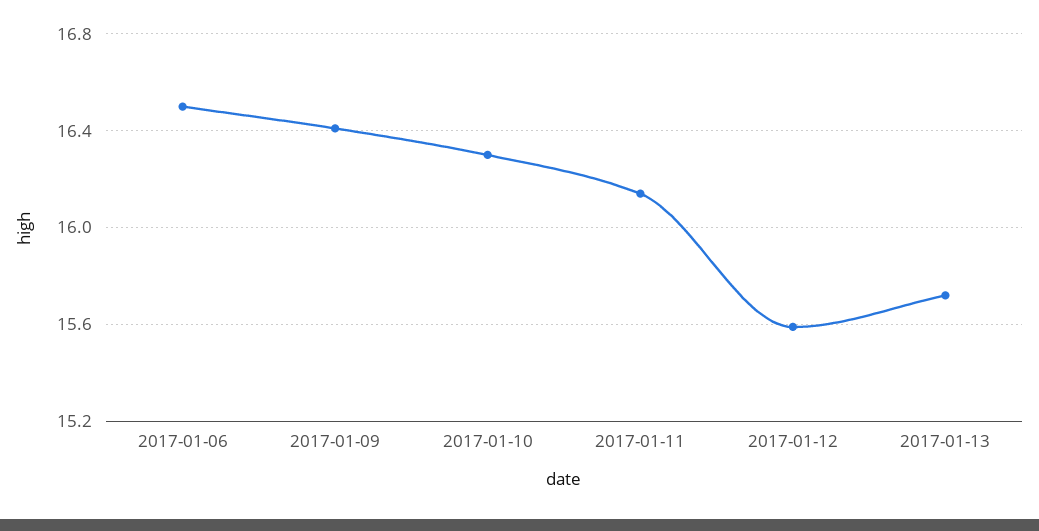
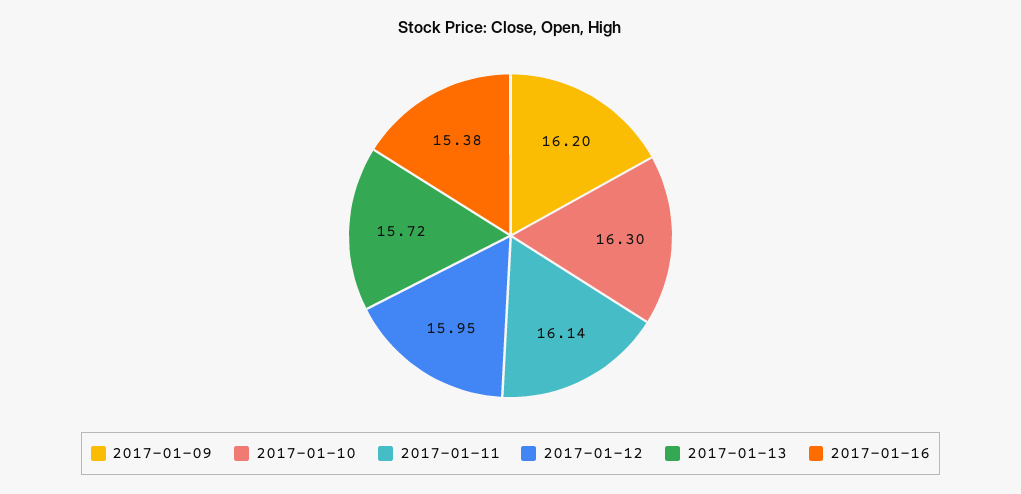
2017-01-06: 16.5 -> none
2017-01-09: 16.4 -> 16.2
2017-01-12: 15.6 -> 15.95
2017-01-16: none -> 15.38

